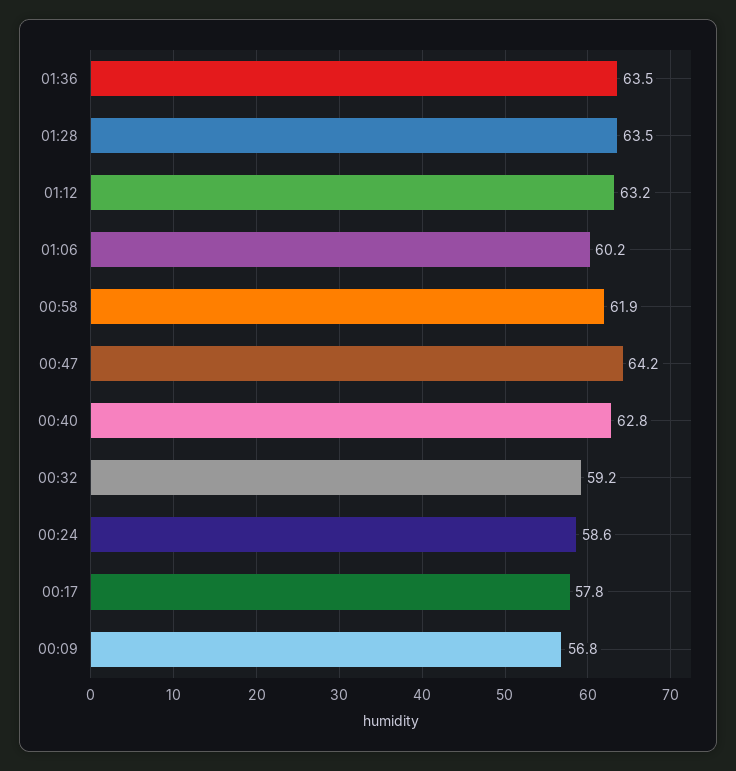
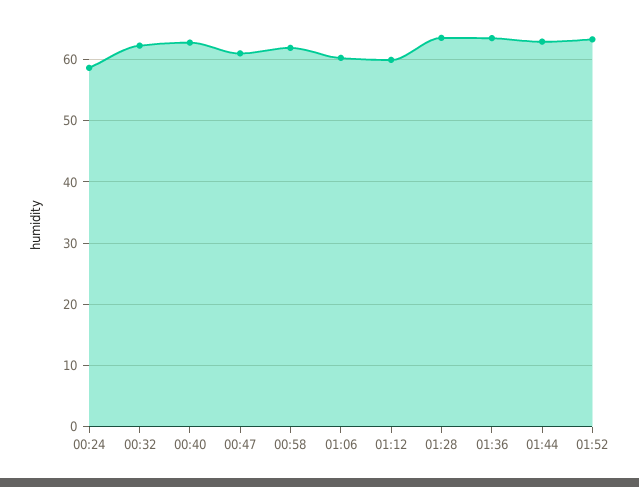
01:12: 63.2 -> 60
00:47: 64.2 -> 61
00:32: 59.2 -> 62
00:17: 57.8 -> none
00:09: 56.8 -> none
01:44: none -> 63
01:52: none -> 63

